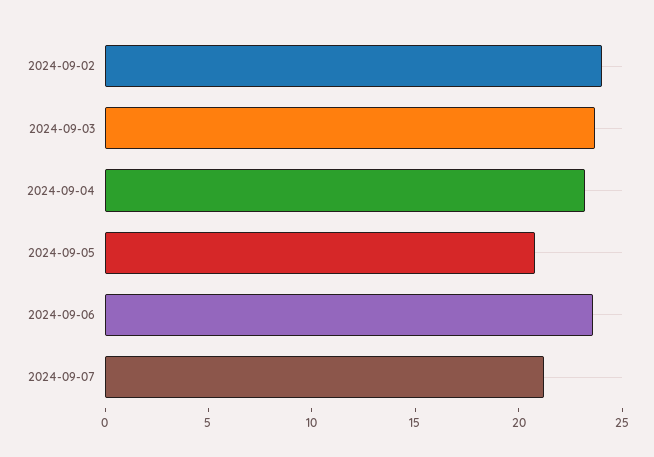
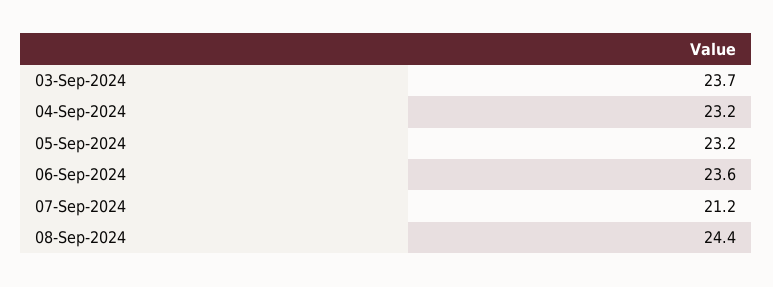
2024-09-02: 24 -> none
2024-09-05: 21 -> 23.2
08-Sep-2024: none -> 24.4

